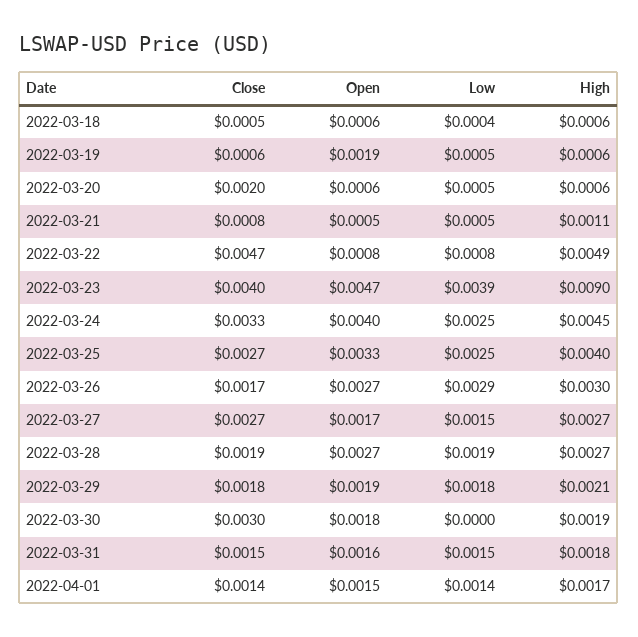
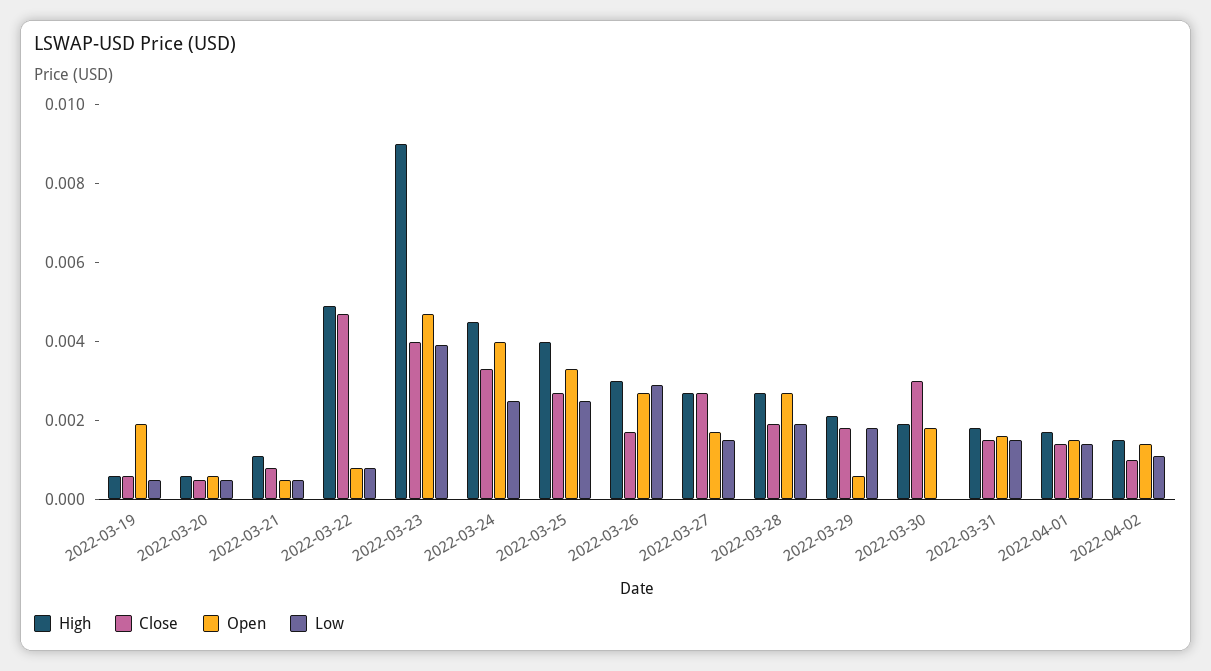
Close, 2022-03-18: 0.0005 -> none
Open, 2022-03-18: 0.0006 -> none
Low, 2022-03-18: 0.0004 -> none
High, 2022-03-18: 0.0006 -> none
Close, 2022-03-20: 0.002 -> 0.0005
Open, 2022-03-29: 0.0019 -> 0.0005
High, 2022-04-02: none -> 0.0015
Close, 2022-04-02: none -> 0.001
Open, 2022-04-02: none -> 0.0015
Low, 2022-04-02: none -> 0.001

